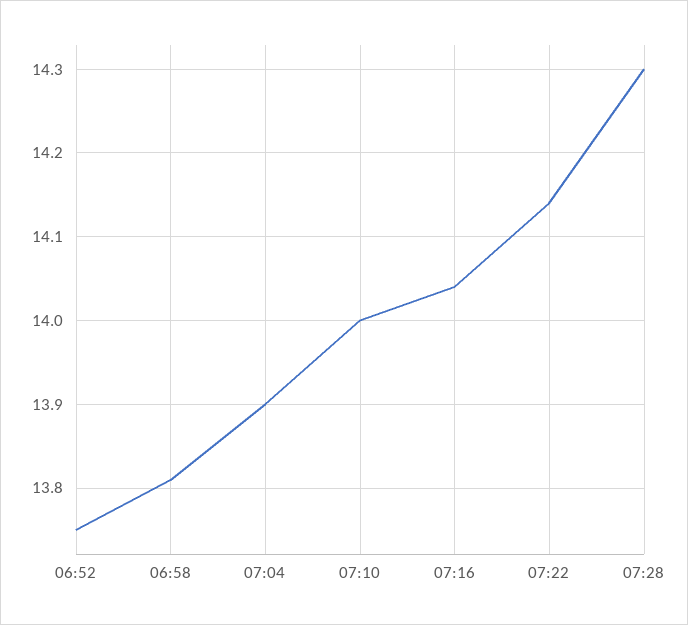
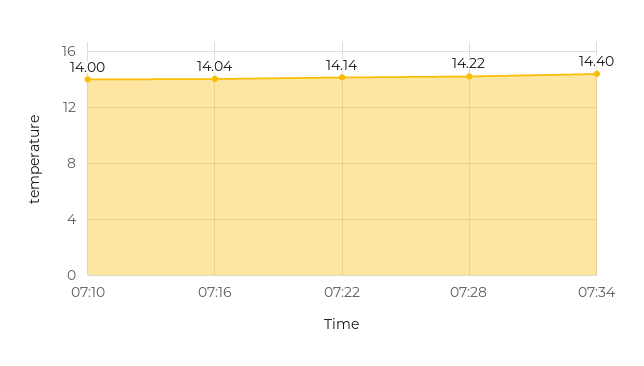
06:52: 13.75 -> none
06:58: 13.81 -> none
07:04: 13.9 -> none
07:28: 14.3 -> 14.22
07:34: none -> 14.4

